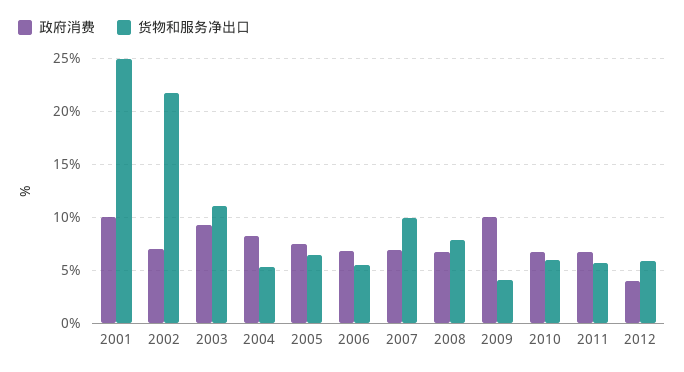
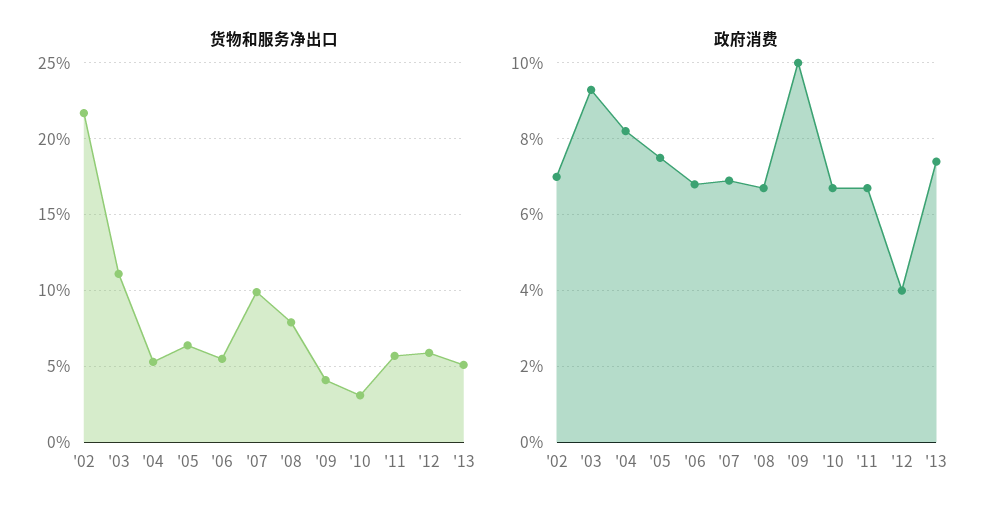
政府消费, 2001: 10 -> none
货物和服务净出口, 2001: 25 -> none
货物和服务净出口, 2010: 6 -> 3
货物和服务净出口, '13: none -> 5
政府消费, '13: none -> 7.4

